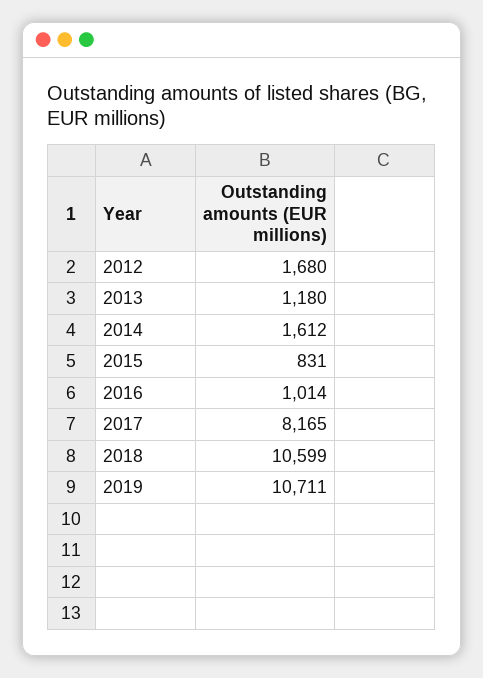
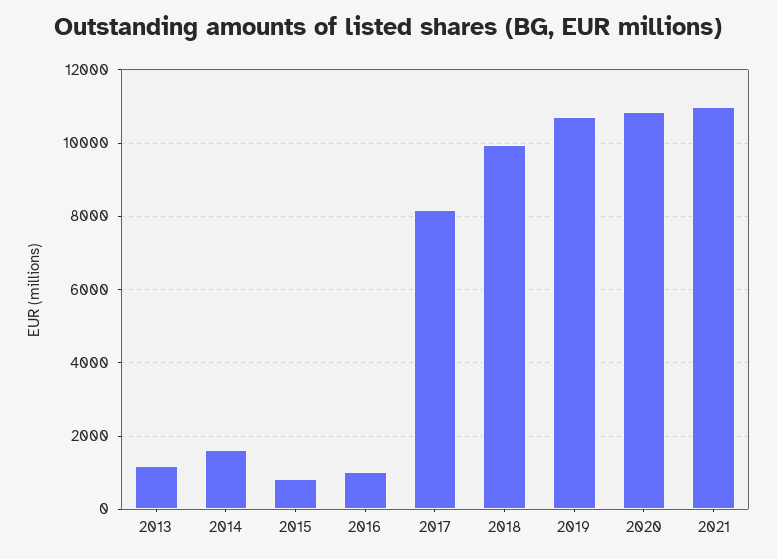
2012: 1680 -> none
2018: 10599 -> 10000
2020: none -> 10800
2021: none -> 11000

